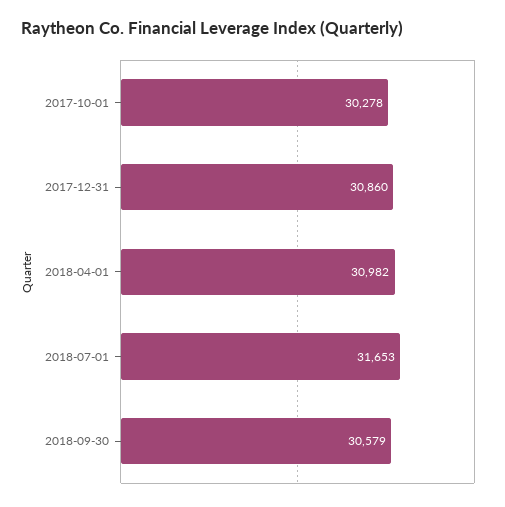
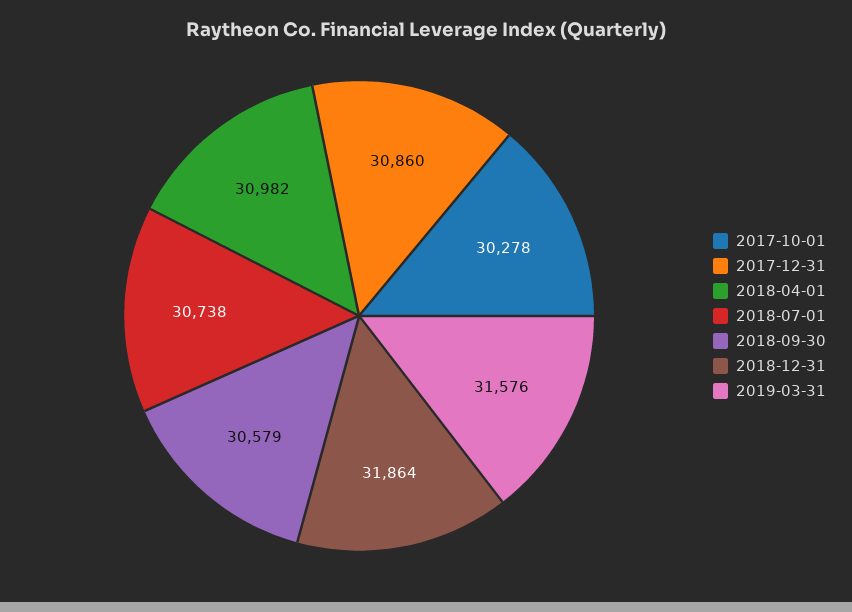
2018-07-01: 31653 -> 30738
2018-12-31: none -> 31864
2019-03-31: none -> 31576

